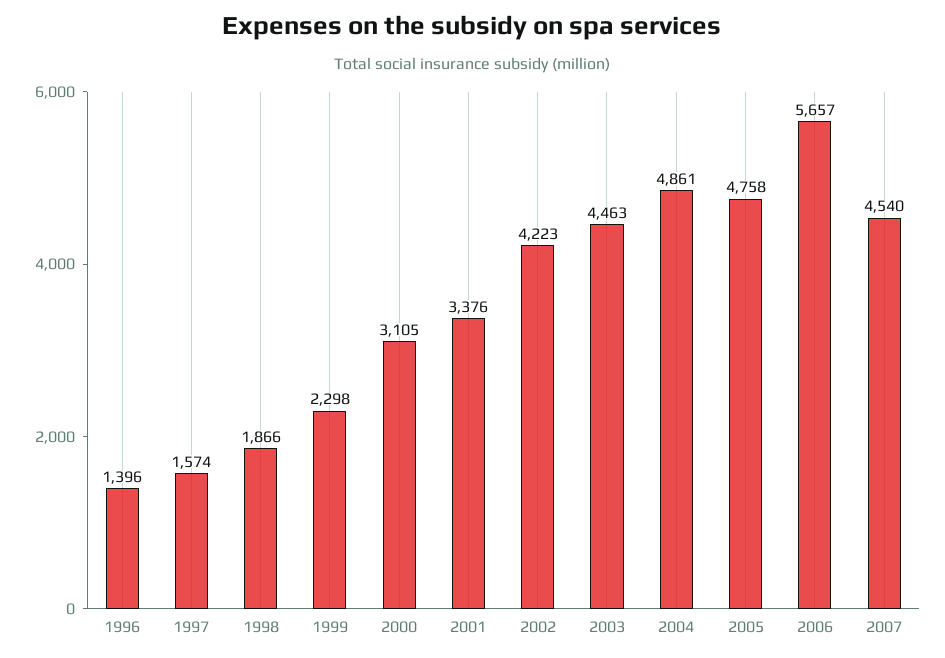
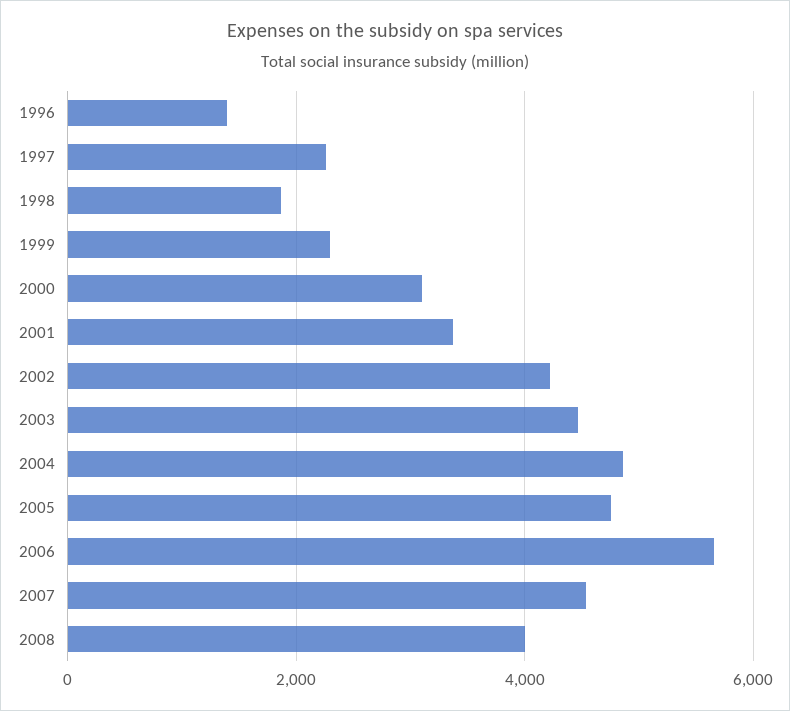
1997: 1574 -> 2200
2008: none -> 4000

